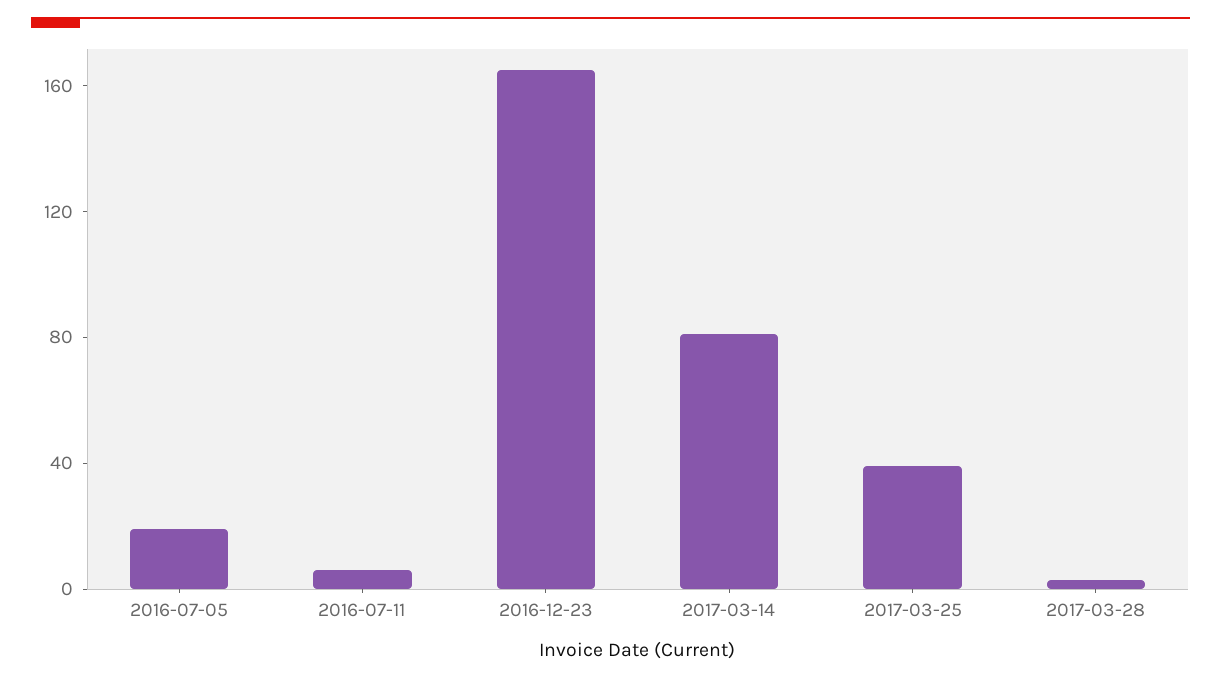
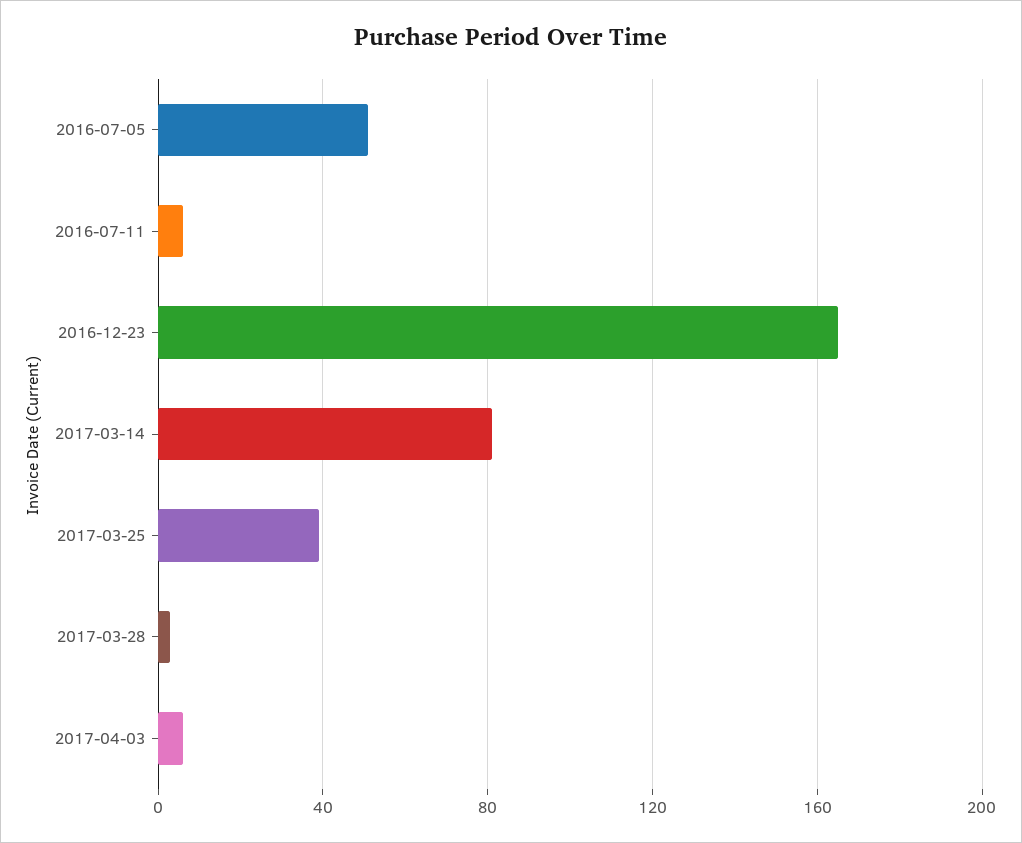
2016-07-05: 20 -> 50
2017-04-03: none -> 5

